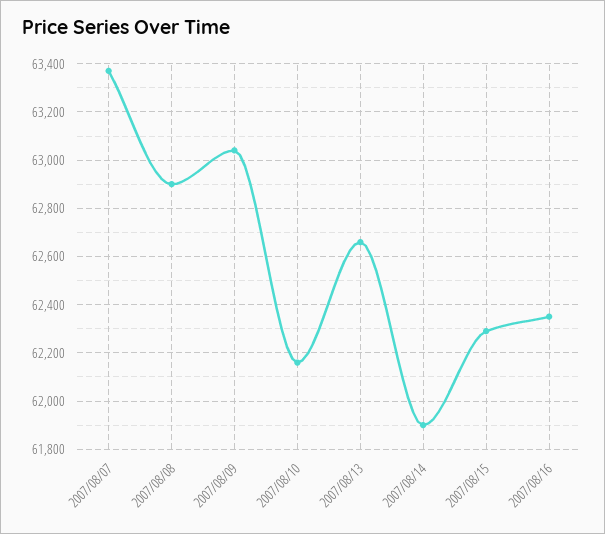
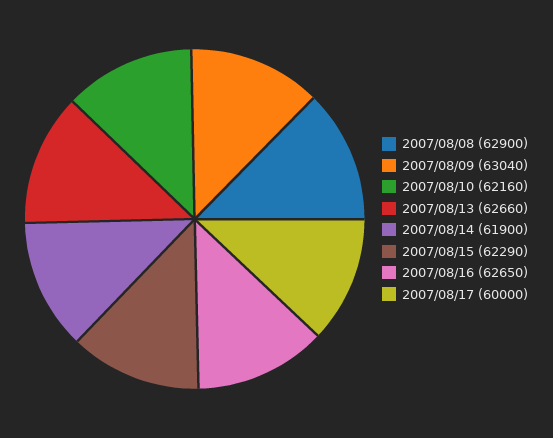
2007/08/07: 63375 -> none
2007/08/16: 62350 -> 62650
2007/08/17: none -> 60000

